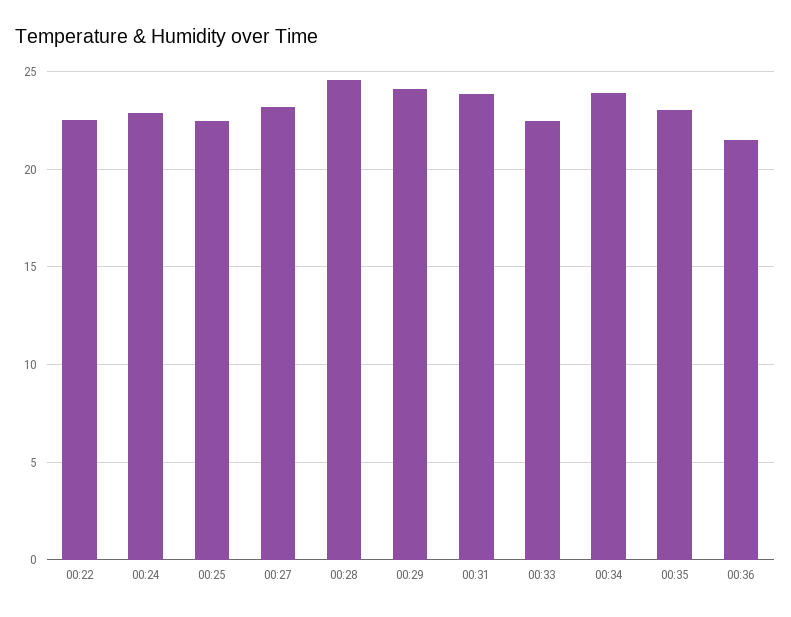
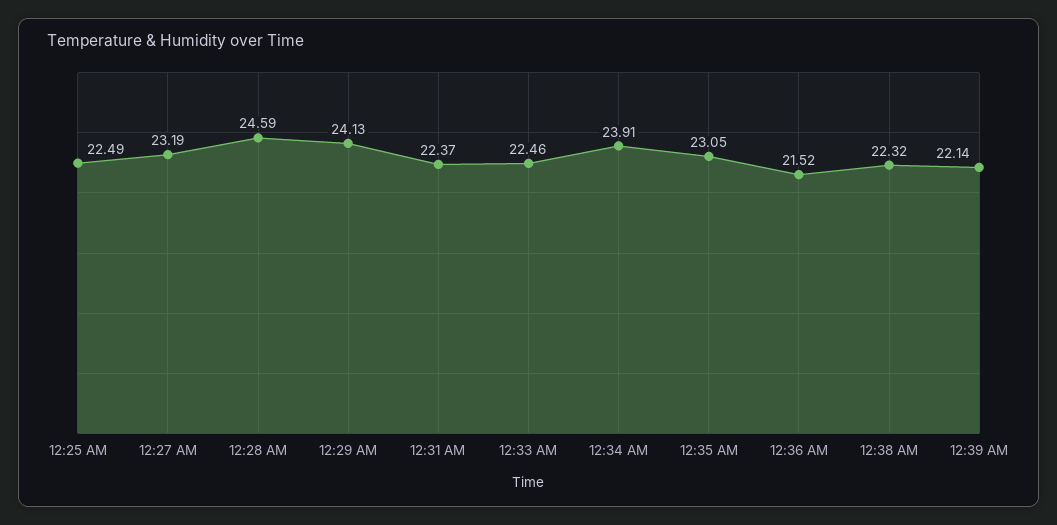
00:22: 22.5 -> none
00:24: 23 -> none
00:31: 24 -> 22.37
12:38 AM: none -> 22.32
12:39 AM: none -> 22.14

